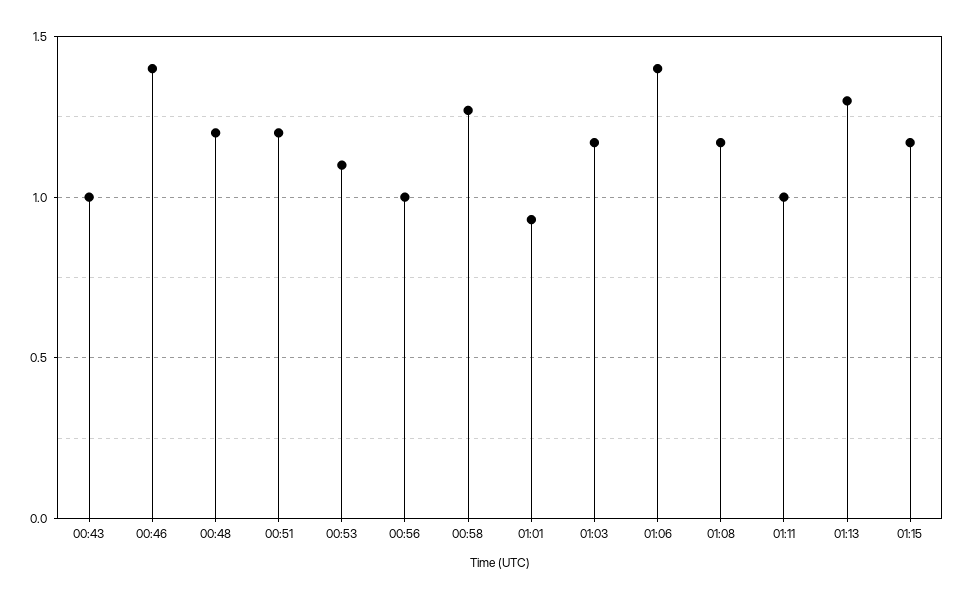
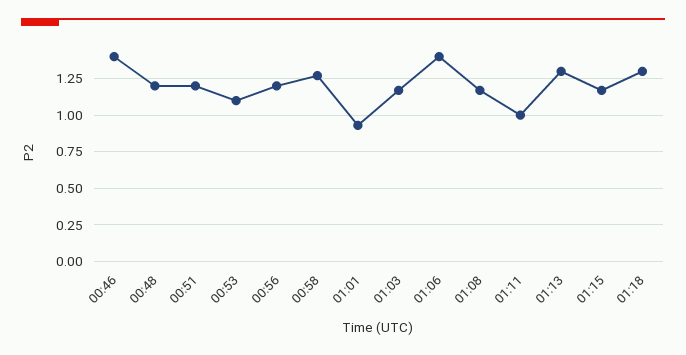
00:43: 1 -> none
00:56: 1 -> 1.2
01:18: none -> 1.3

